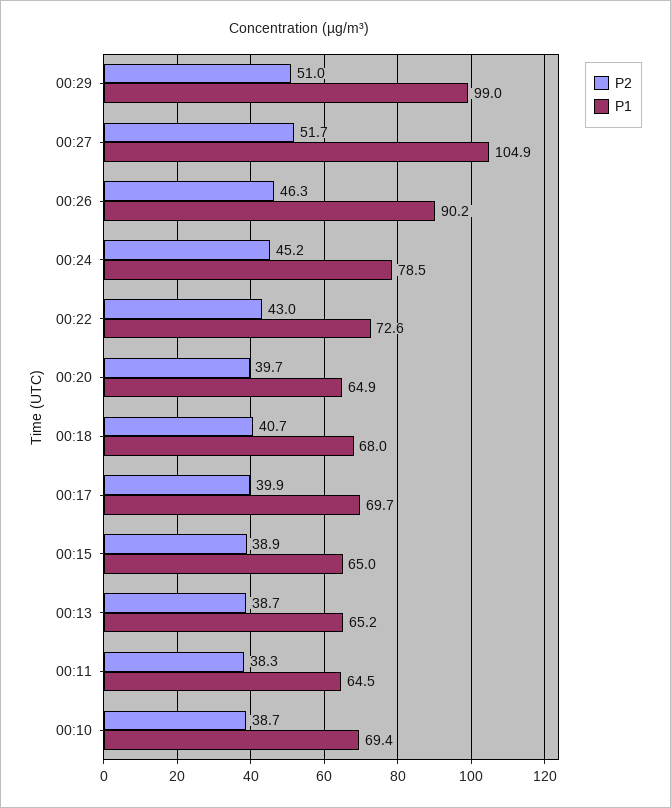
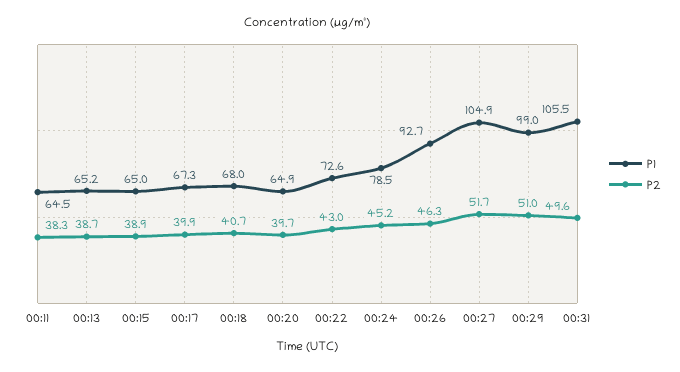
P1, 00:26: 90.2 -> 92.7
P1, 00:17: 69.7 -> 67.3
P2, 00:10: 38.7 -> none
P1, 00:10: 69.4 -> none
P1, 00:31: none -> 105.5
P2, 00:31: none -> 49.6

